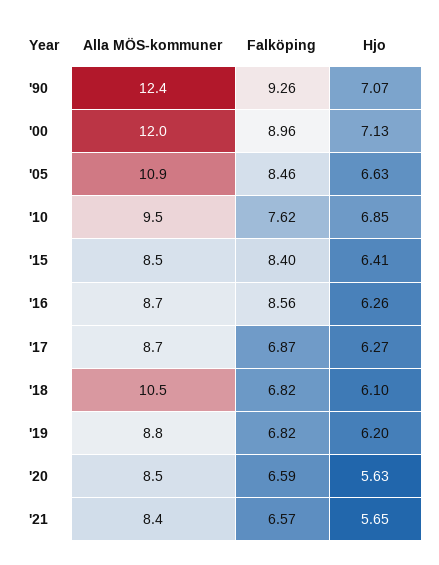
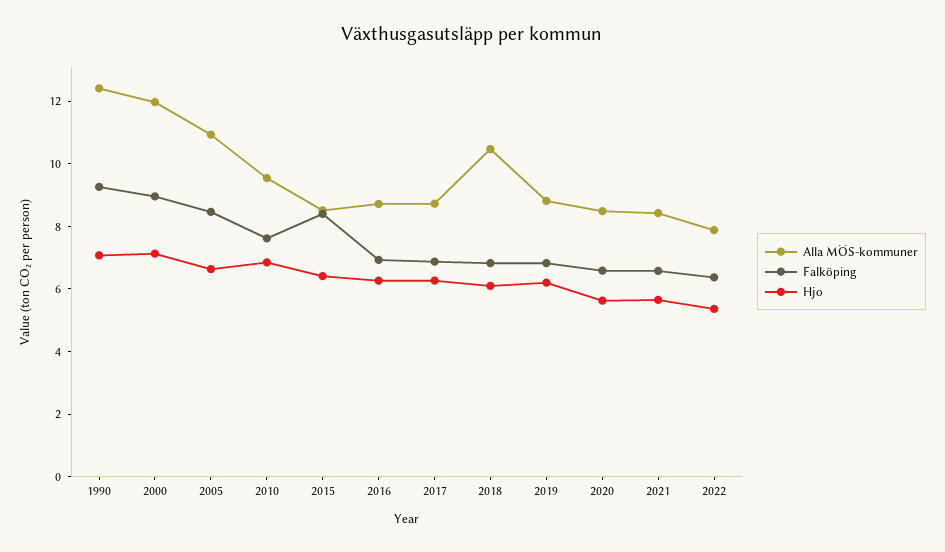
Falköping, '16: 8.56 -> 7
Alla MÖS-kommuner, 2022: none -> 8
Falköping, 2022: none -> 6.5
Hjo, 2022: none -> 5.5

